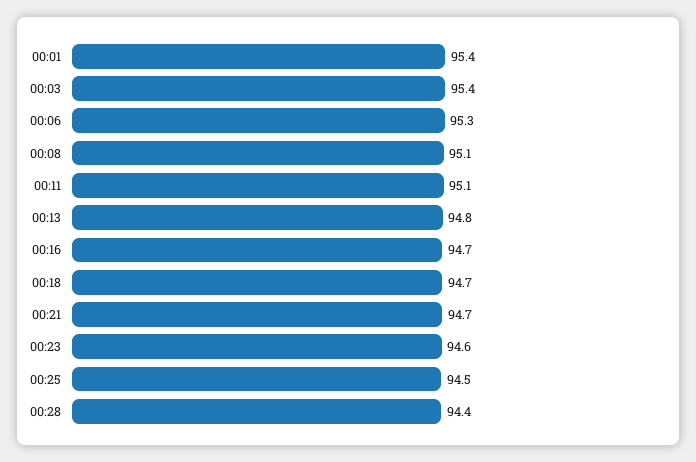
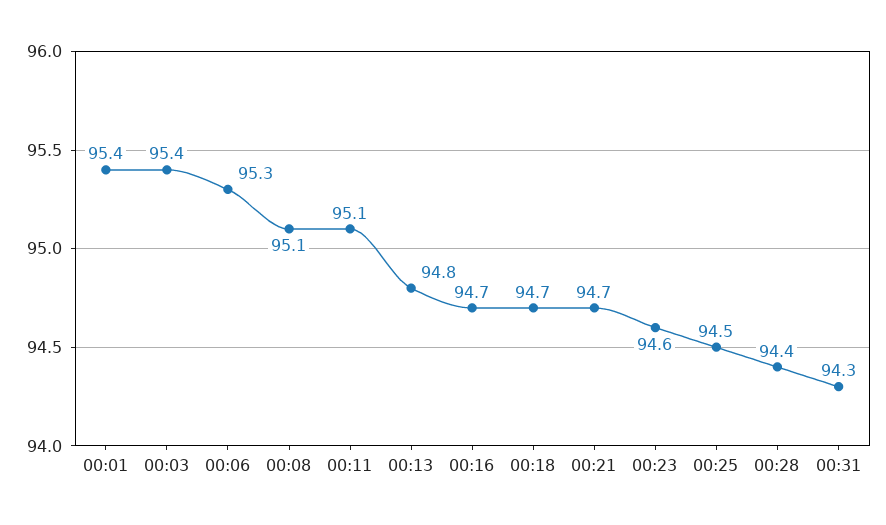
00:31: none -> 94.3

